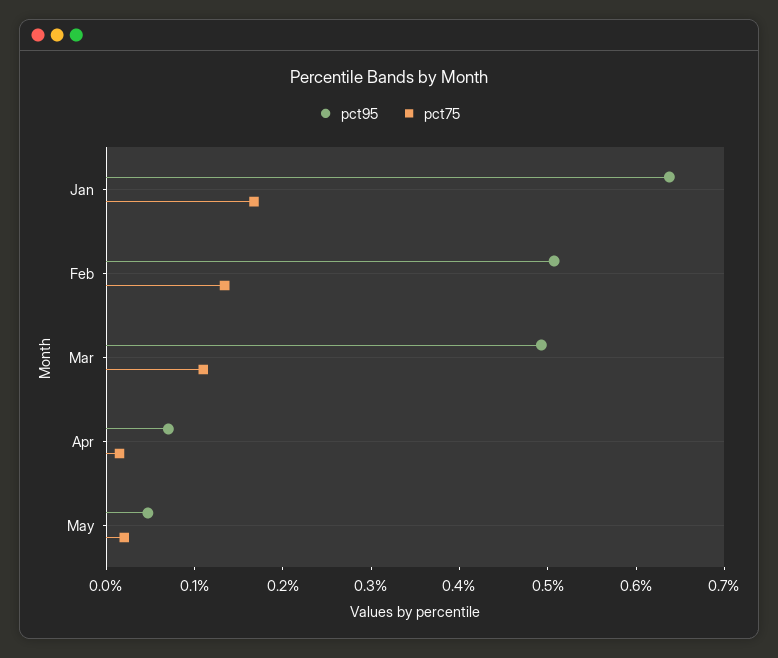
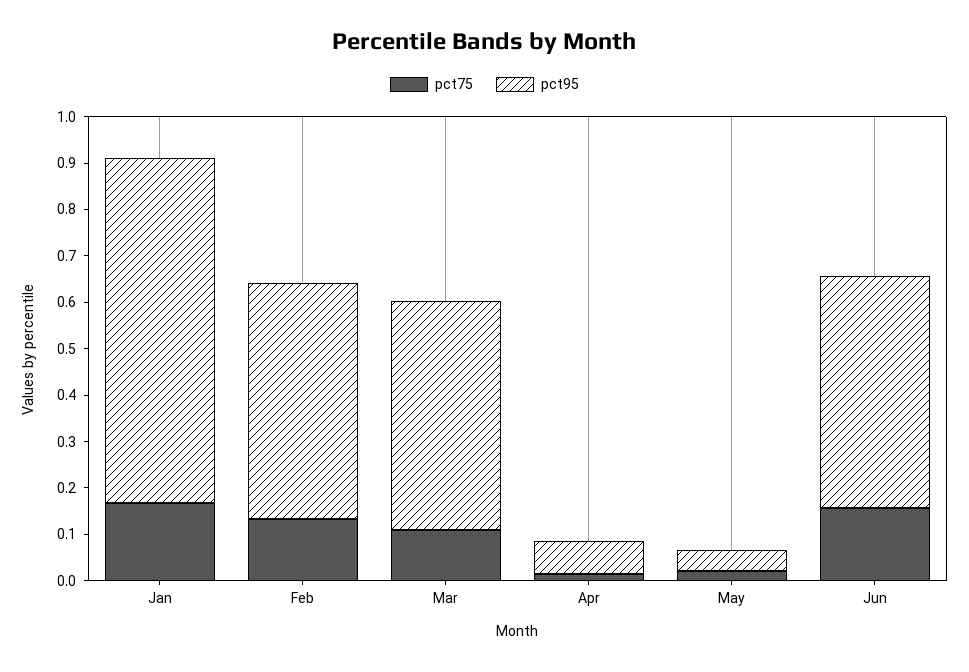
pct95, Jan: 0.64 -> 0.74
pct75, Jun: none -> 0.16
pct95, Jun: none -> 0.5

